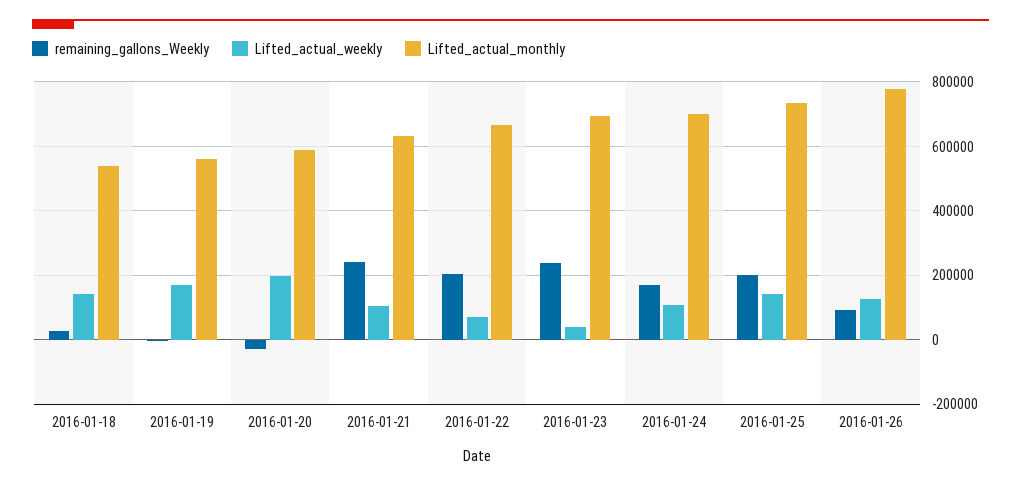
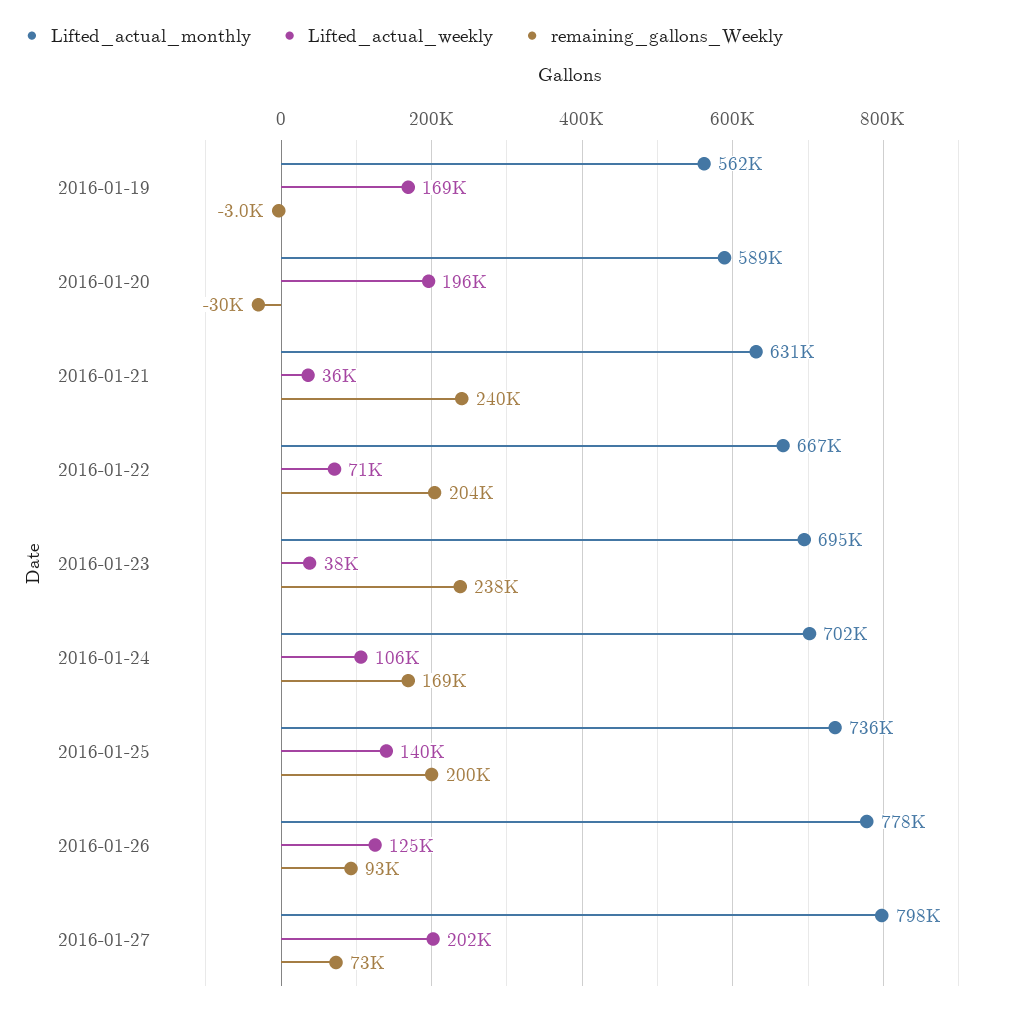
remaining_gallons_Weekly, 2016-01-18: 20000 -> none
Lifted_actual_weekly, 2016-01-18: 140000 -> none
Lifted_actual_monthly, 2016-01-18: 540000 -> none
Lifted_actual_weekly, 2016-01-21: 100000 -> 36000
Lifted_actual_monthly, 2016-01-27: none -> 798000
Lifted_actual_weekly, 2016-01-27: none -> 202000
remaining_gallons_Weekly, 2016-01-27: none -> 73000

